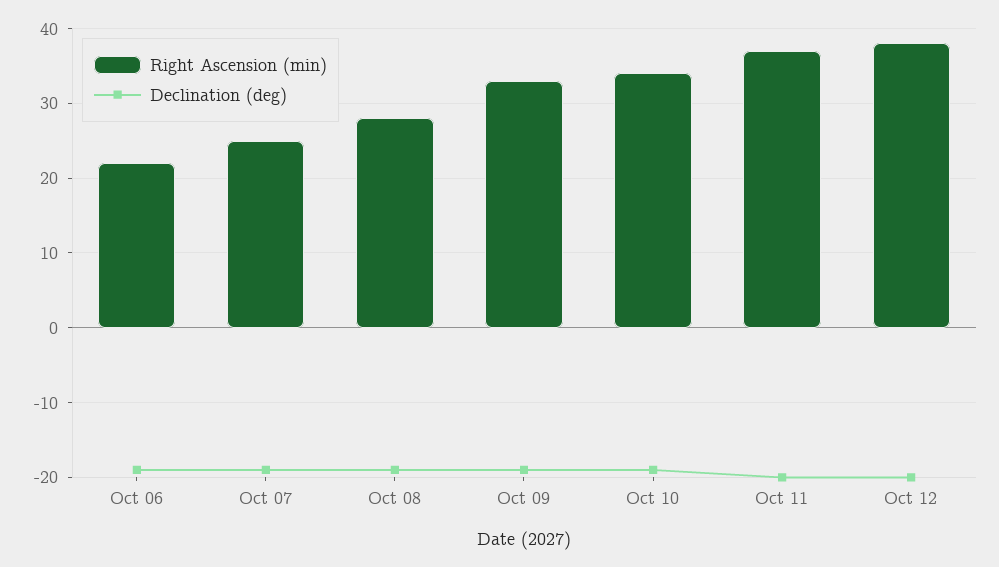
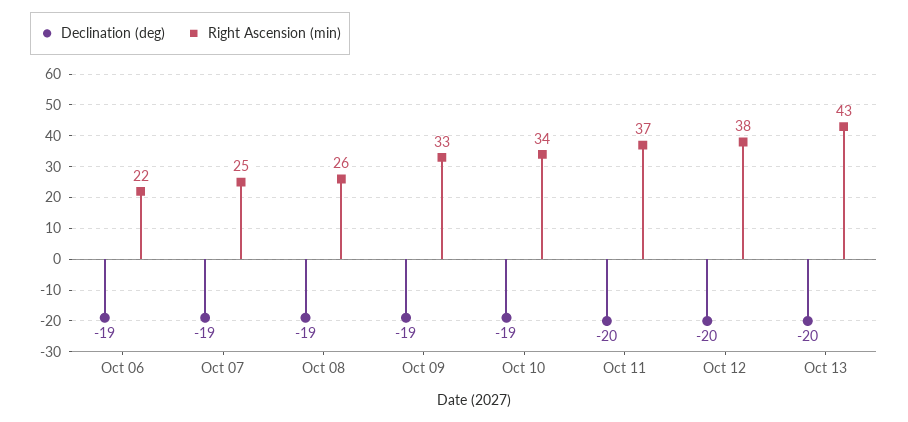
Right Ascension (min), Oct 08: 28 -> 26
Declination (deg), Oct 13: none -> -20
Right Ascension (min), Oct 13: none -> 43

